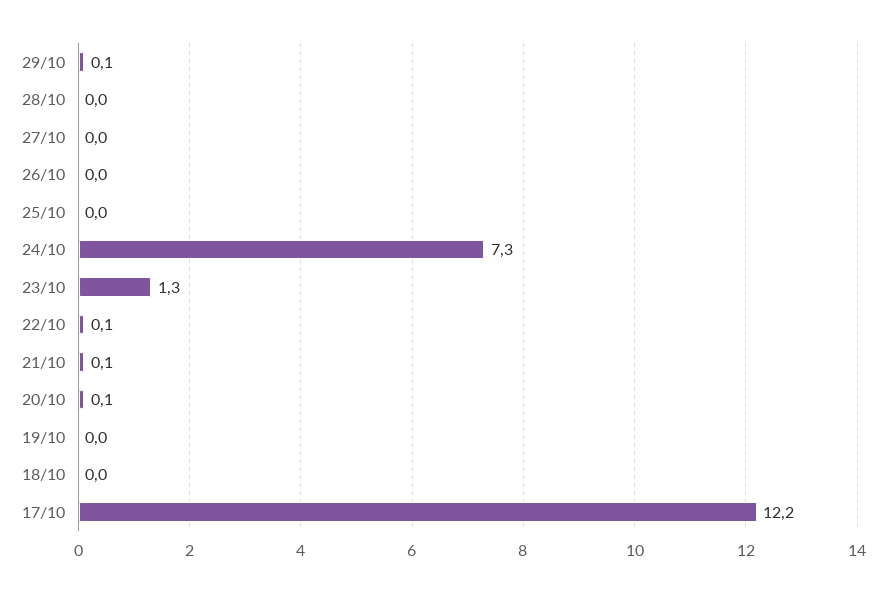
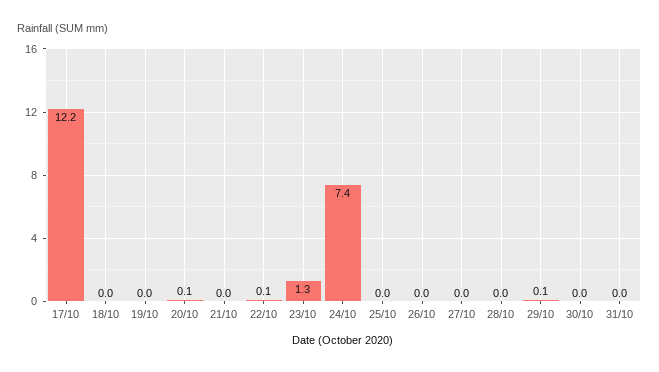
24/10: 7.3 -> 7.4
21/10: 0.1 -> 0
30/10: none -> 0
31/10: none -> 0

